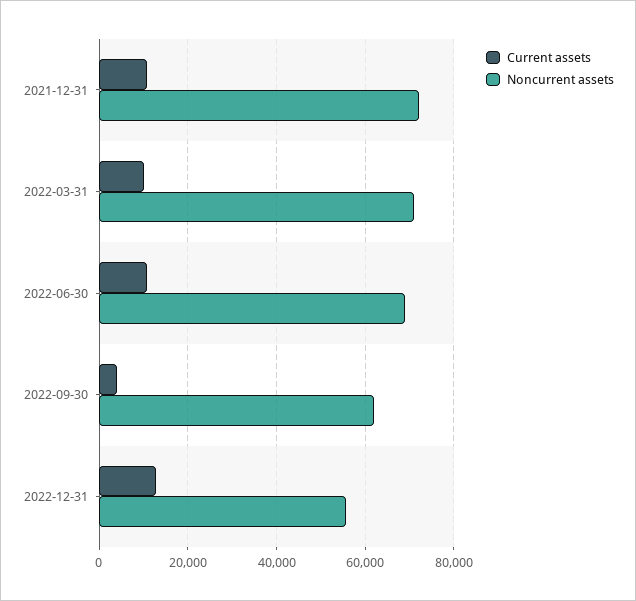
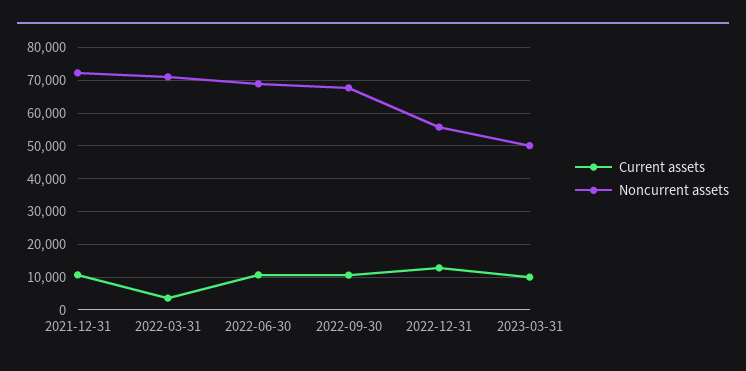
Current assets, 2022-03-31: 10000 -> 4000
Current assets, 2022-09-30: 4000 -> 10000
Noncurrent assets, 2022-09-30: 62000 -> 68000
Current assets, 2023-03-31: none -> 10000
Noncurrent assets, 2023-03-31: none -> 50000

